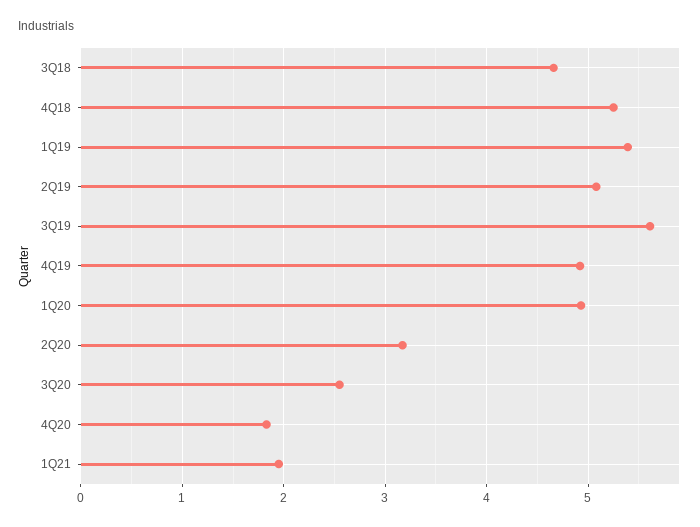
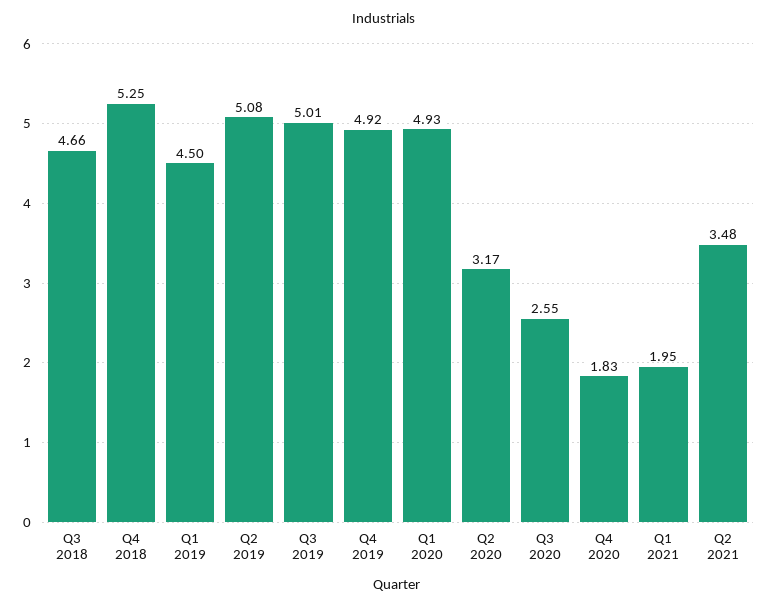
1Q19: 5.4 -> 4.5
3Q19: 5.6 -> 5.01
Q2 2021: none -> 3.48

